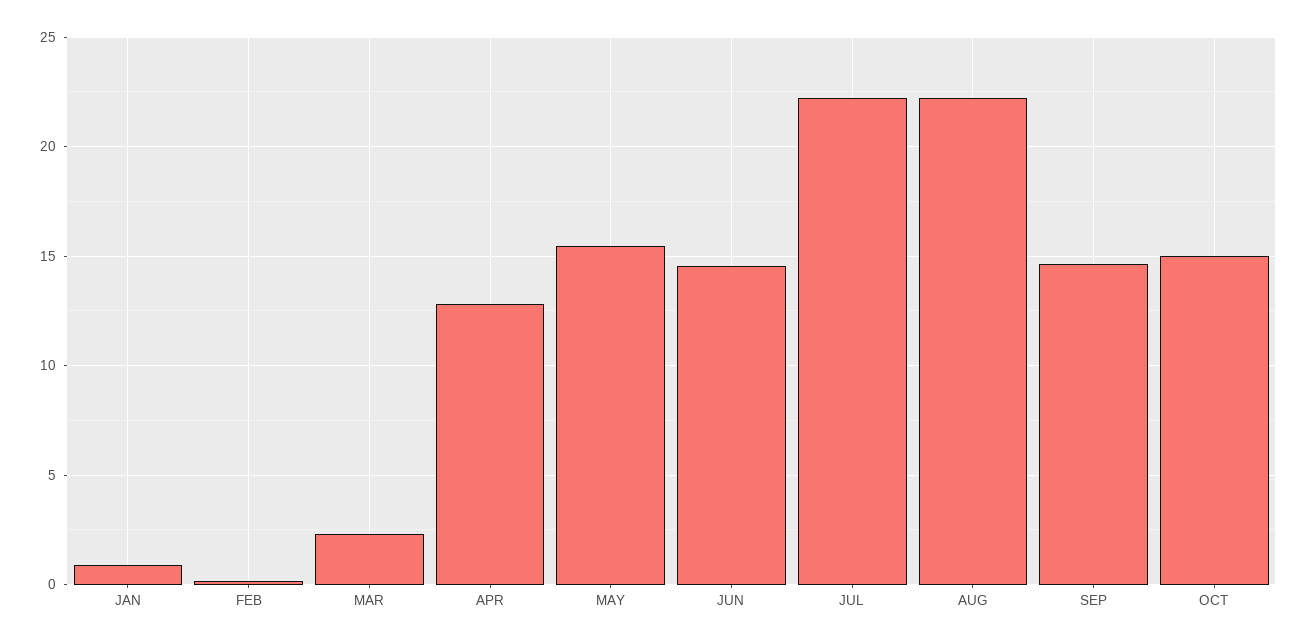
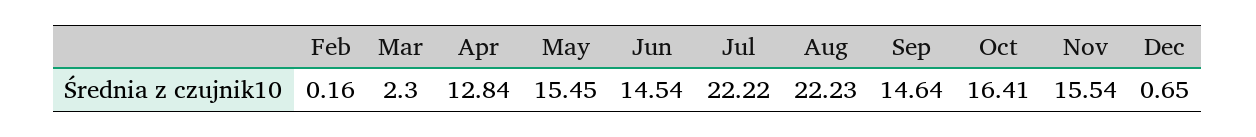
JAN: 1 -> none
OCT: 15 -> 16.41
Nov: none -> 15.54
Dec: none -> 0.65

